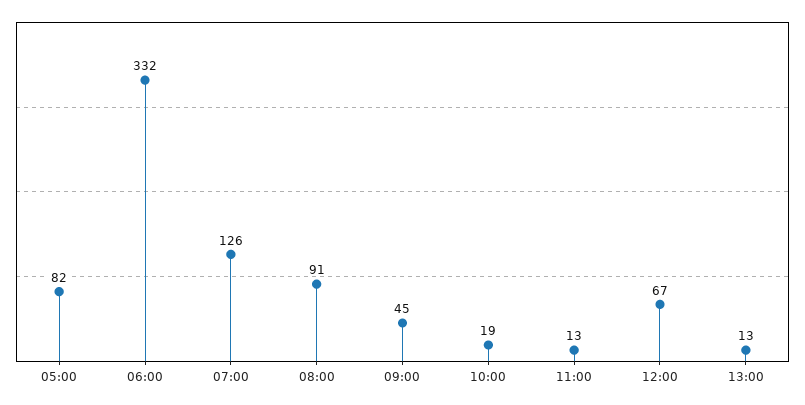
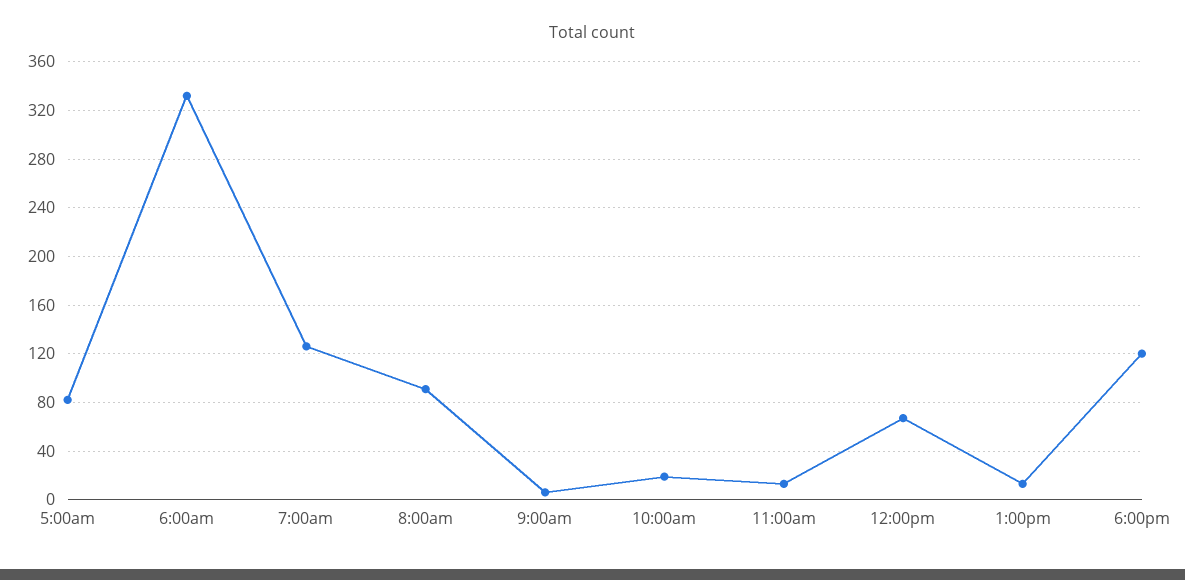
09:00: 45 -> 5
6:00pm: none -> 120

